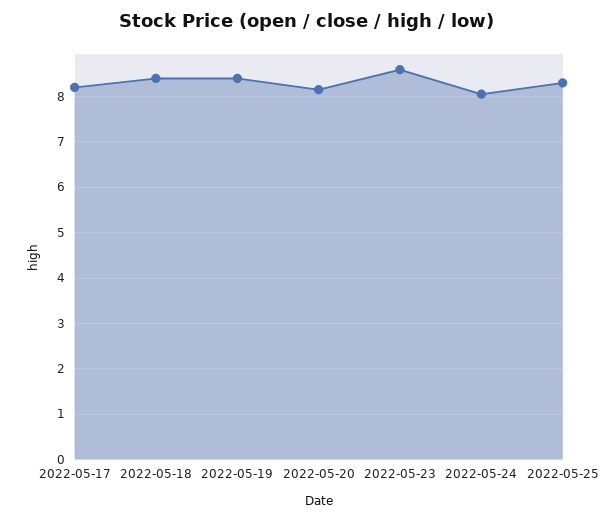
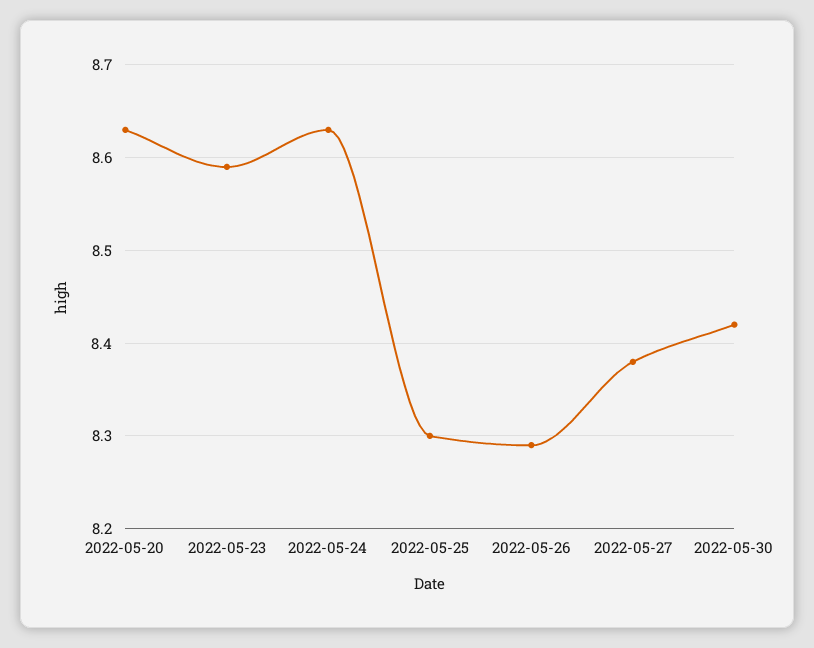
2022-05-17: 8.2 -> none
2022-05-18: 8.4 -> none
2022-05-19: 8.4 -> none
2022-05-20: 8.2 -> 8.63
2022-05-24: 8 -> 8.63
2022-05-26: none -> 8.29
2022-05-27: none -> 8.38
2022-05-30: none -> 8.42

